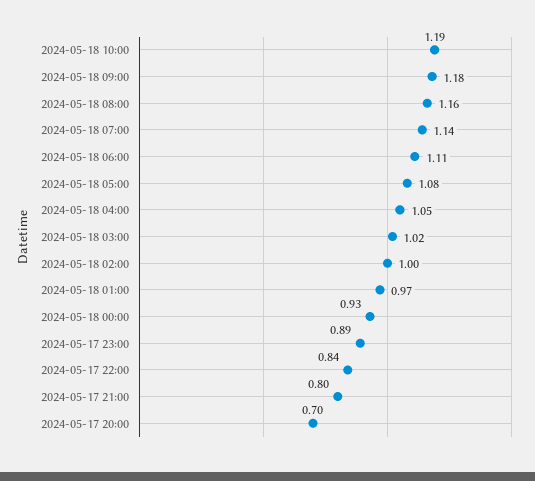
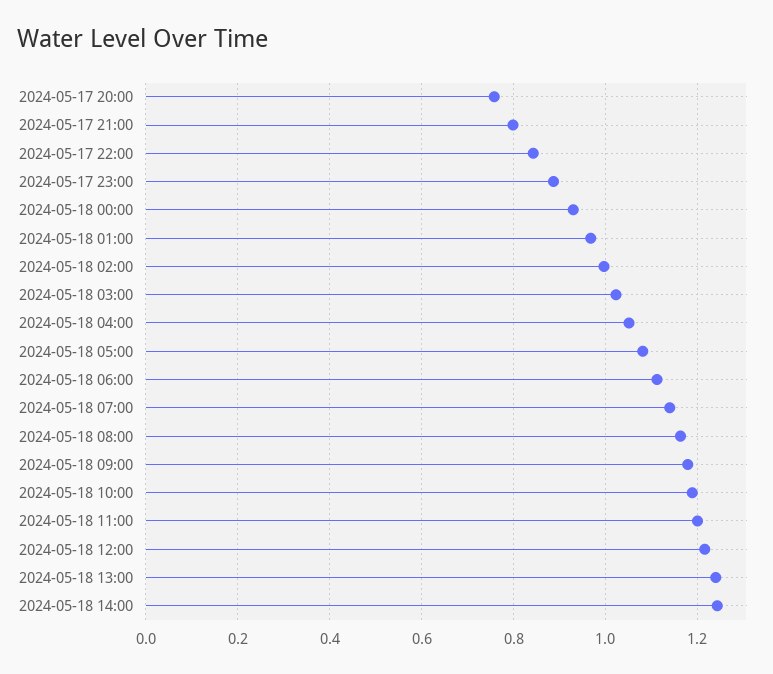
2024-05-17 20:00: 0.7 -> 0.76
2024-05-18 11:00: none -> 1.2
2024-05-18 12:00: none -> 1.22
2024-05-18 13:00: none -> 1.24
2024-05-18 14:00: none -> 1.24

